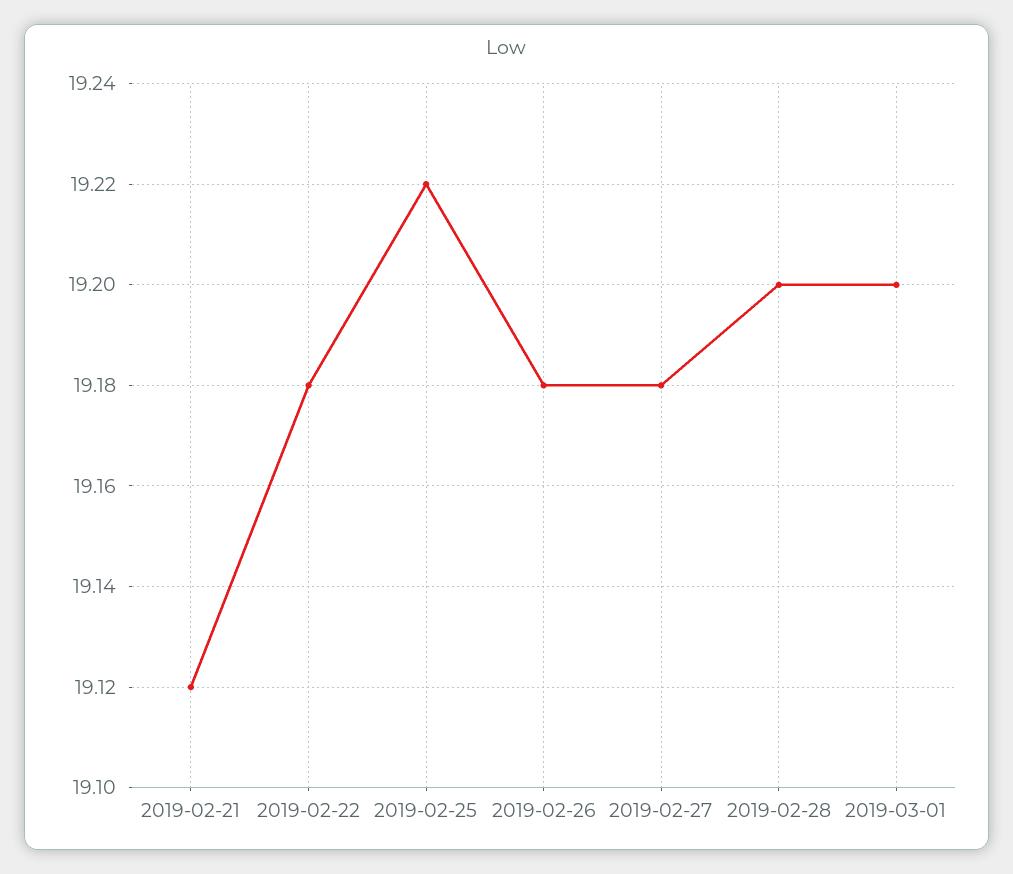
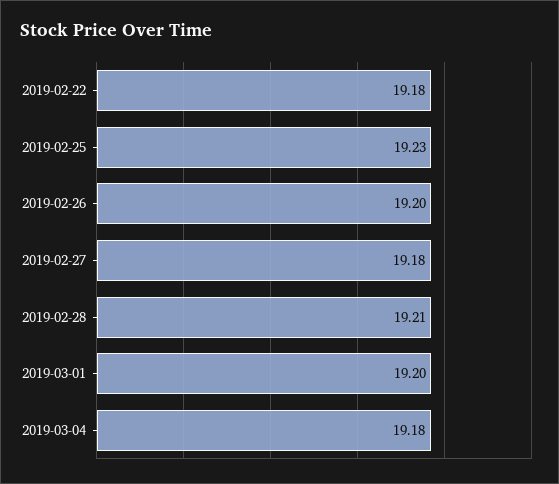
2019-02-21: 19.12 -> none
2019-02-25: 19.22 -> 19.23
2019-02-26: 19.18 -> 19.2
2019-02-28: 19.2 -> 19.21
2019-03-04: none -> 19.18

